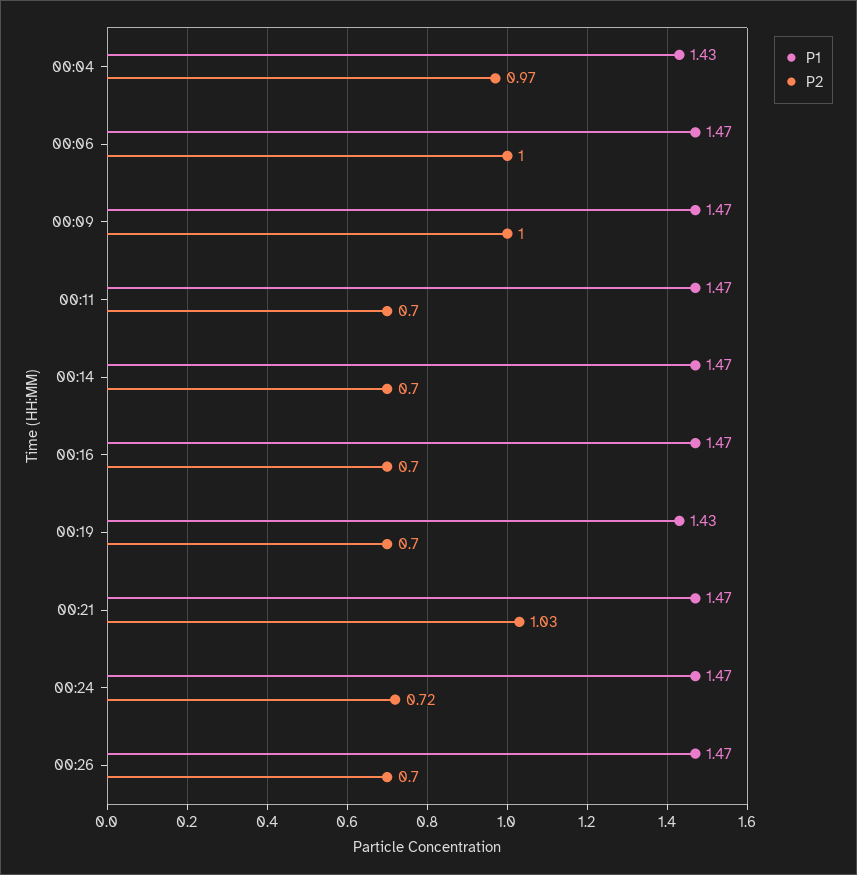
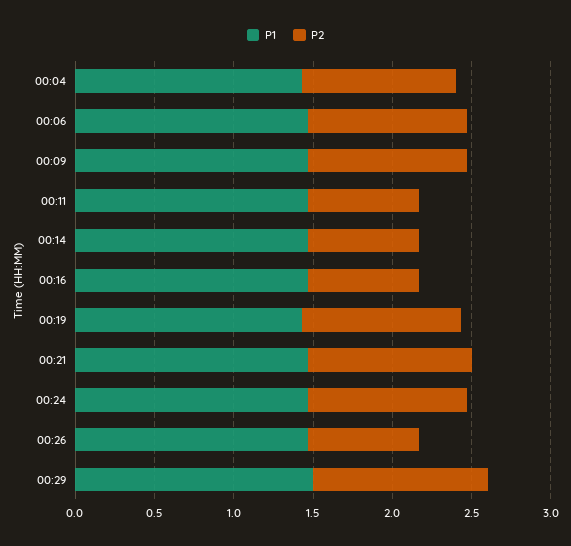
P2, 00:19: 0.7 -> 1
P2, 00:24: 0.72 -> 1
P1, 00:29: none -> 1.5
P2, 00:29: none -> 1.1

